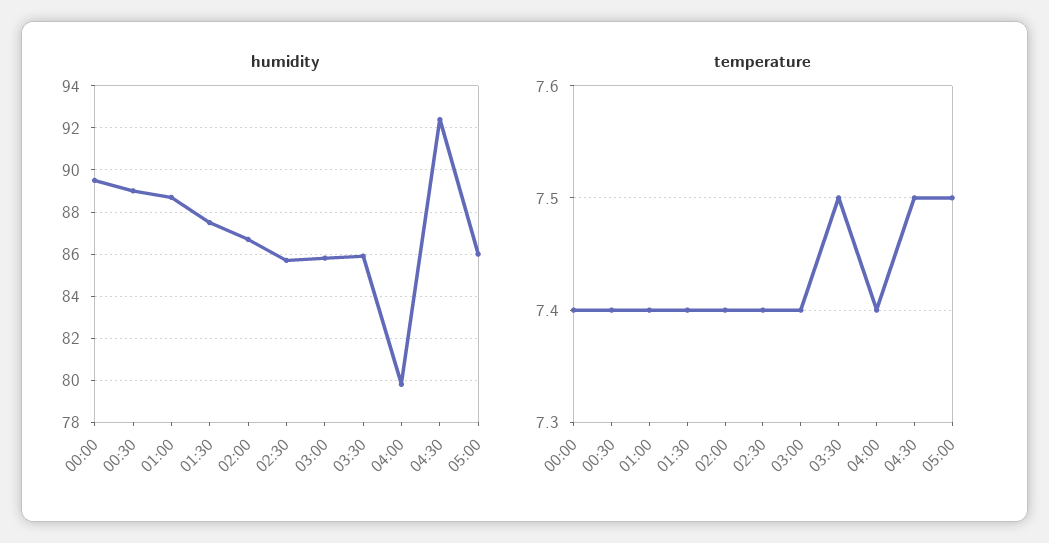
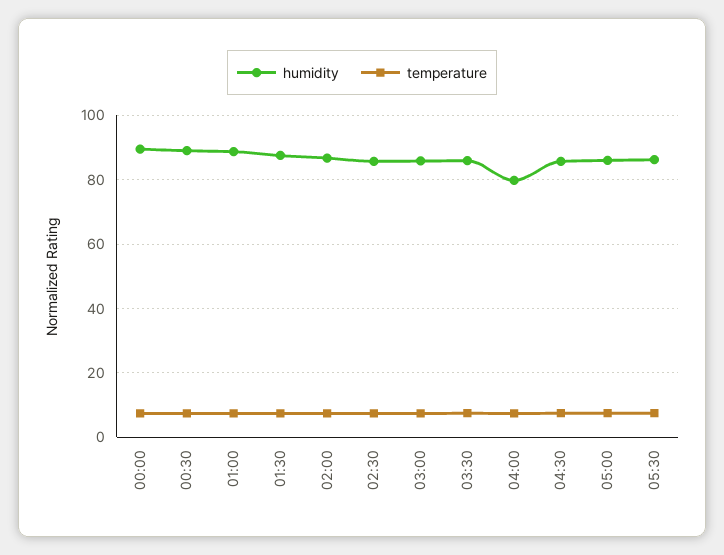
humidity, 04:30: 92.5 -> 86
humidity, 05:30: none -> 86
temperature, 05:30: none -> 8

